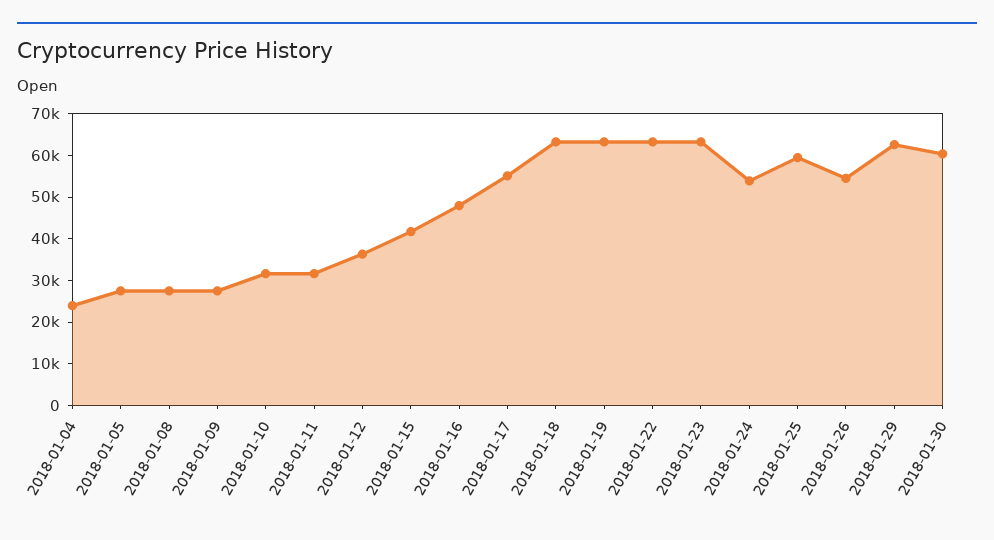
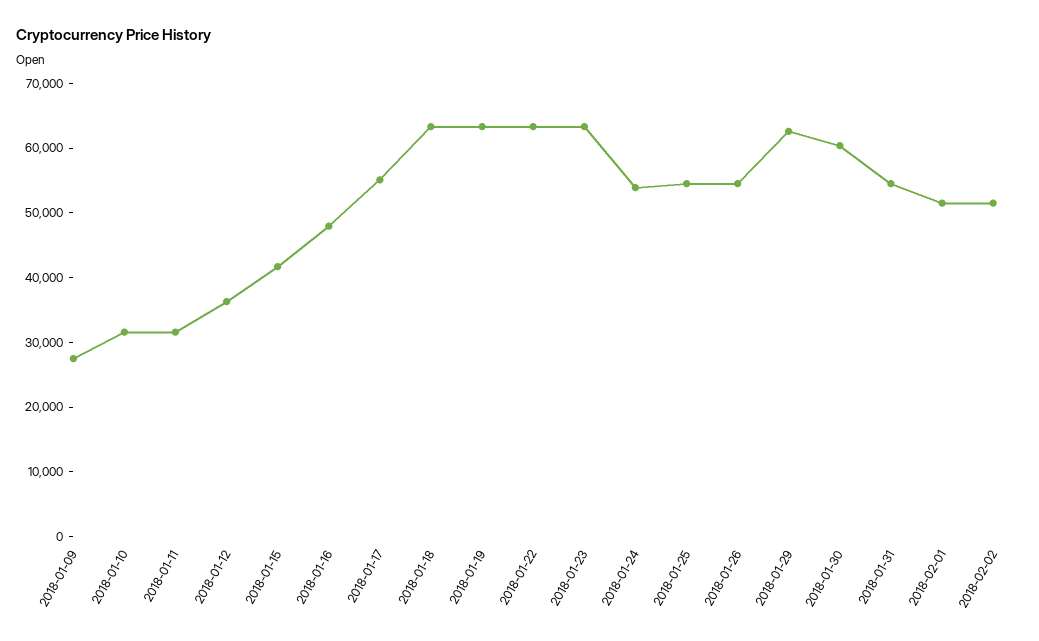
2018-01-04: 24000 -> none
2018-01-05: 28000 -> none
2018-01-08: 28000 -> none
2018-01-25: 60000 -> 54000
2018-01-31: none -> 54000
2018-02-01: none -> 52000
2018-02-02: none -> 52000

